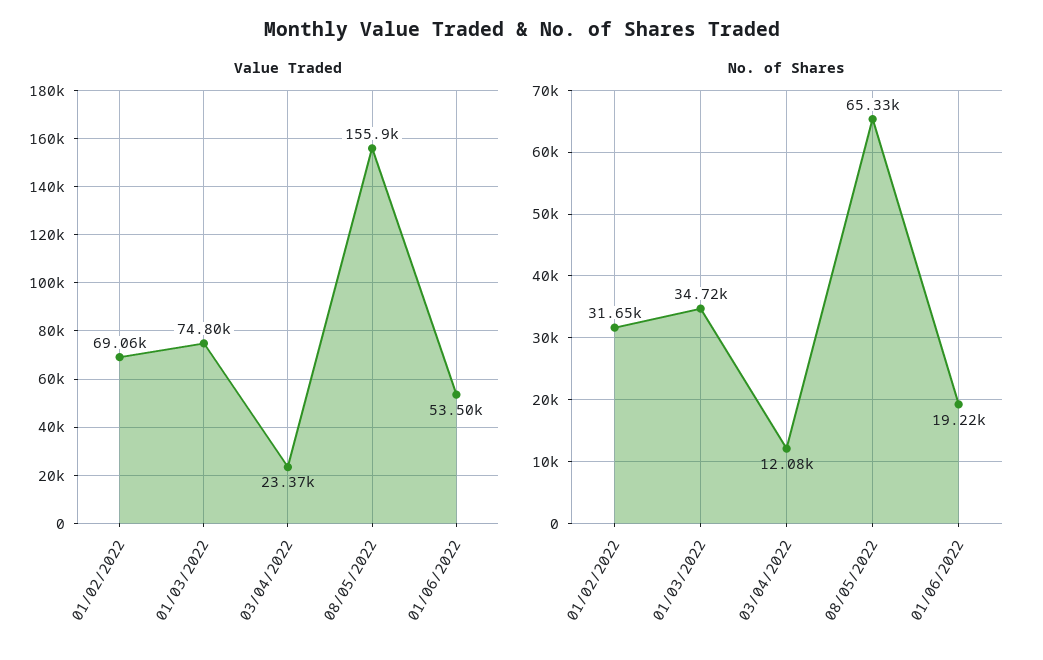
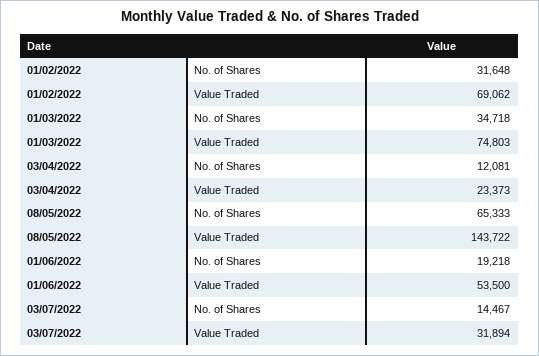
Value Traded, 08/05/2022: 155900 -> 143722
No. of Shares, 03/07/2022: none -> 14467
Value Traded, 03/07/2022: none -> 31894

